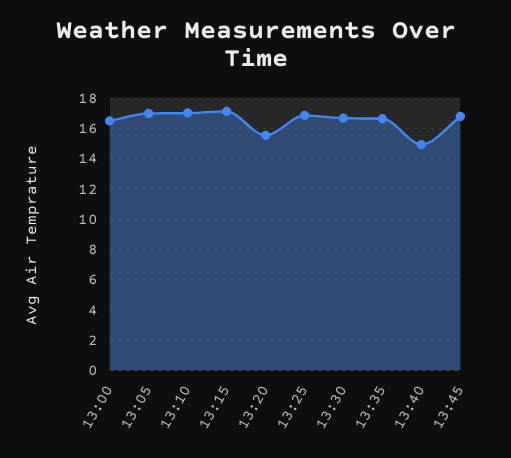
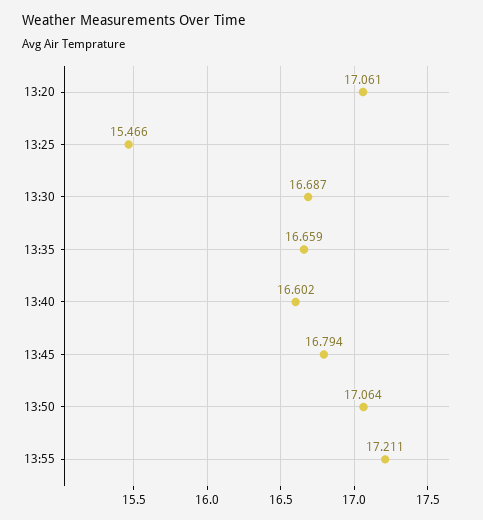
13:00: 16.5 -> none
13:05: 17 -> none
13:10: 17 -> none
13:15: 17 -> none
13:20: 15.5 -> 17.061
13:25: 17 -> 15.466
13:40: 15 -> 16.602
13:50: none -> 17.064
13:55: none -> 17.211

